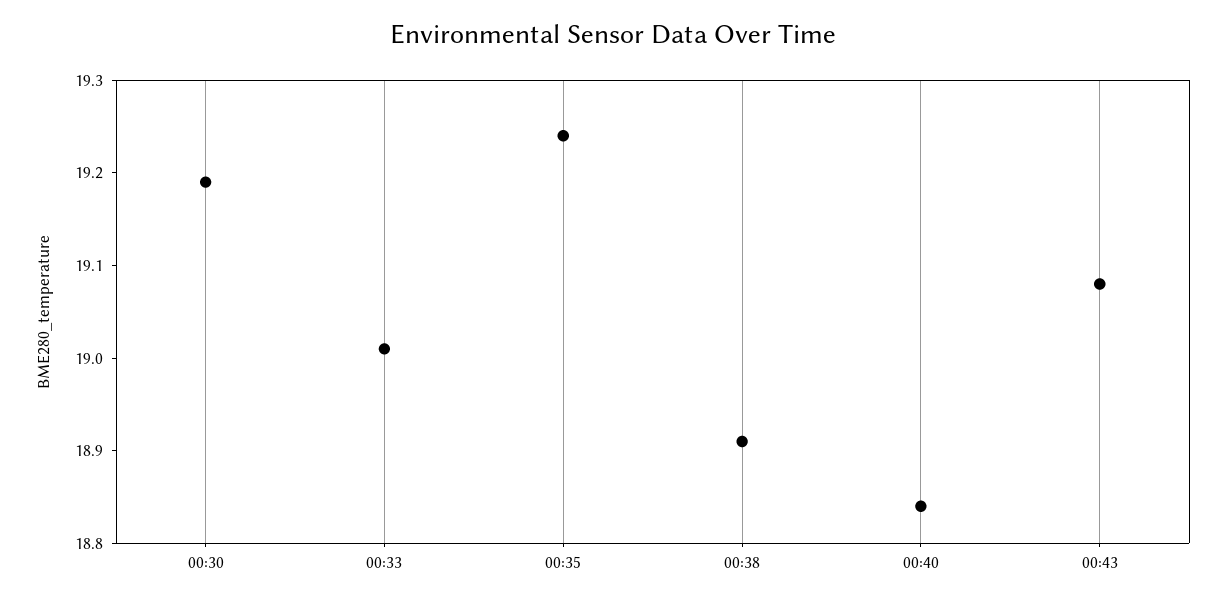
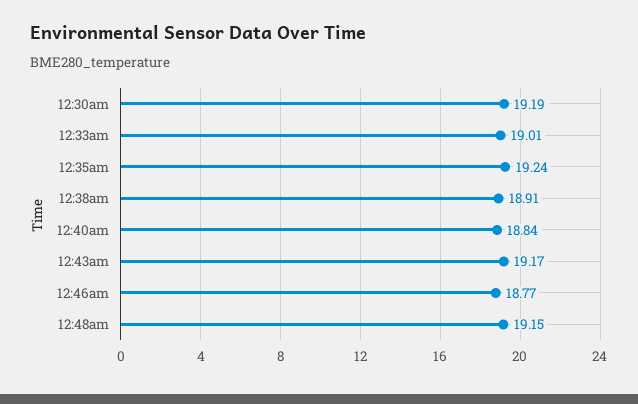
00:43: 19.08 -> 19.17
12:46am: none -> 18.77
12:48am: none -> 19.15

